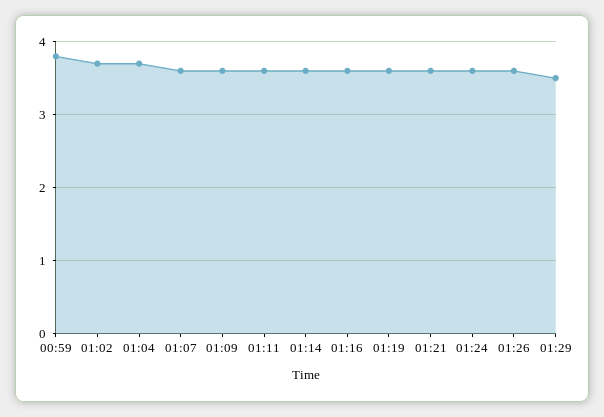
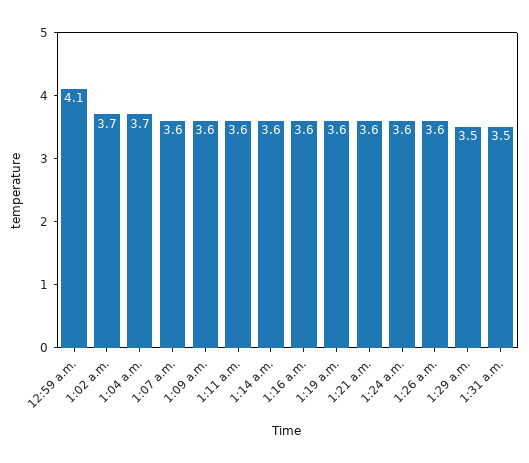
00:59: 3.8 -> 4.1
1:31 a.m.: none -> 3.5

